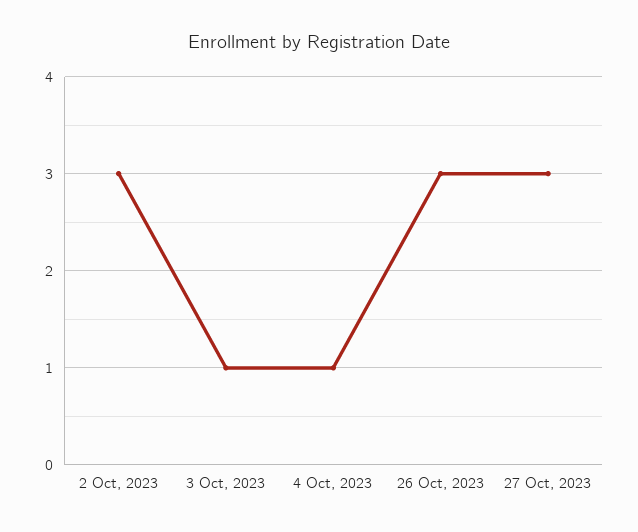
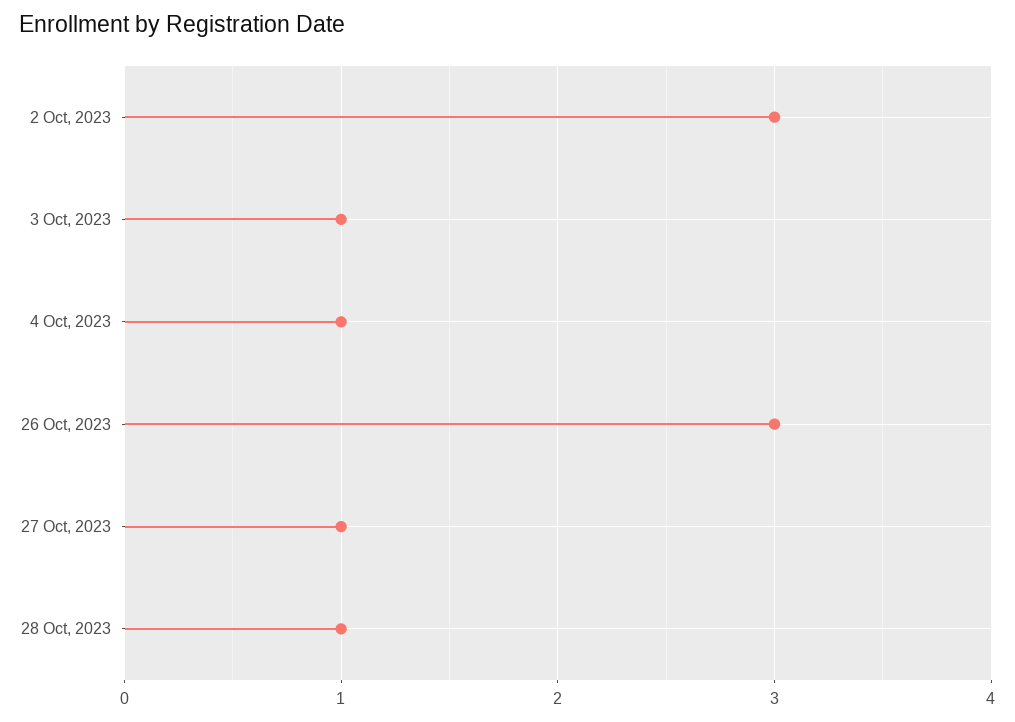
27 Oct, 2023: 3 -> 1
28 Oct, 2023: none -> 1

